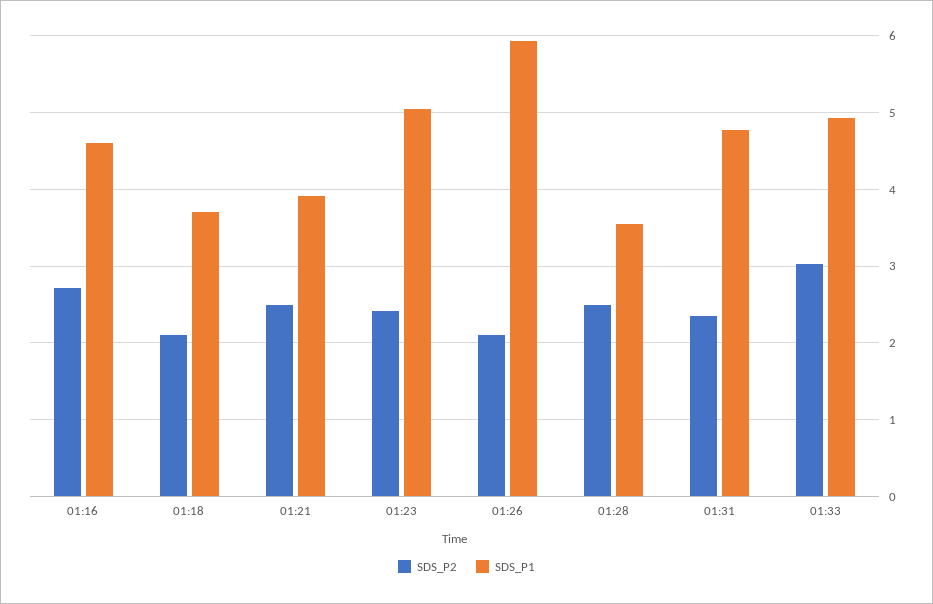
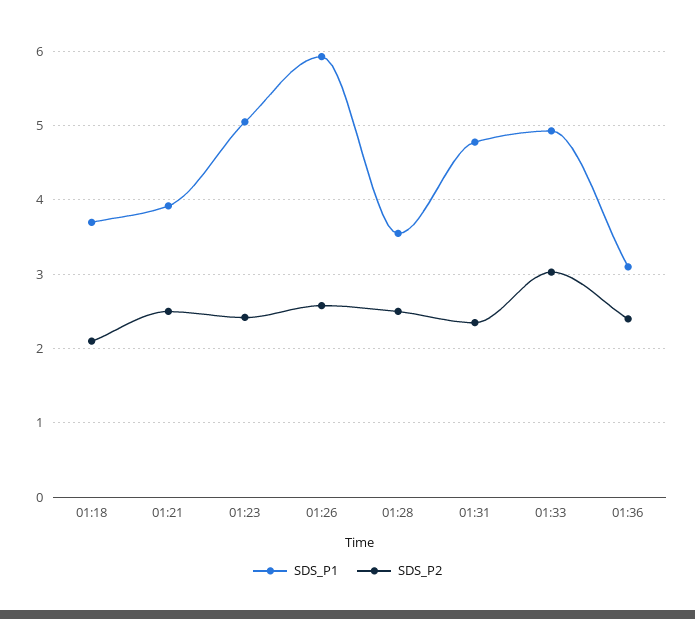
SDS_P2, 01:16: 2.7 -> none
SDS_P1, 01:16: 4.6 -> none
SDS_P2, 01:26: 2.1 -> 2.6
SDS_P1, 01:36: none -> 3.1
SDS_P2, 01:36: none -> 2.4

